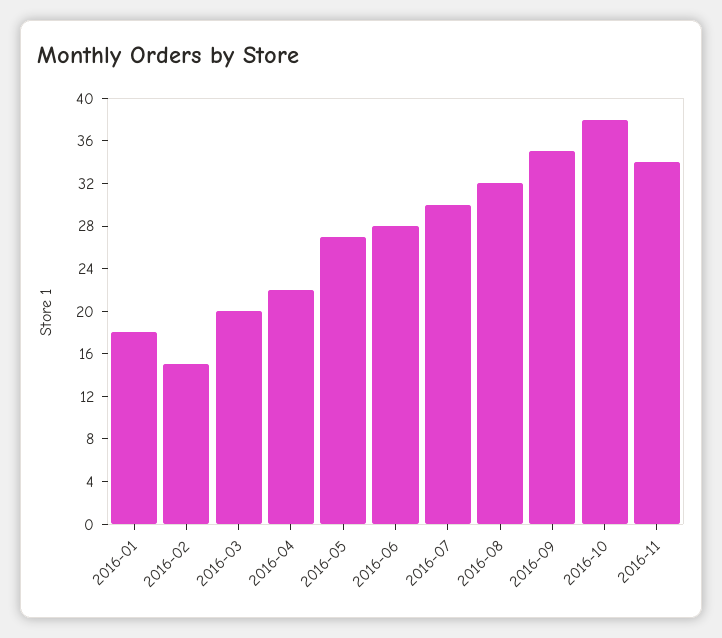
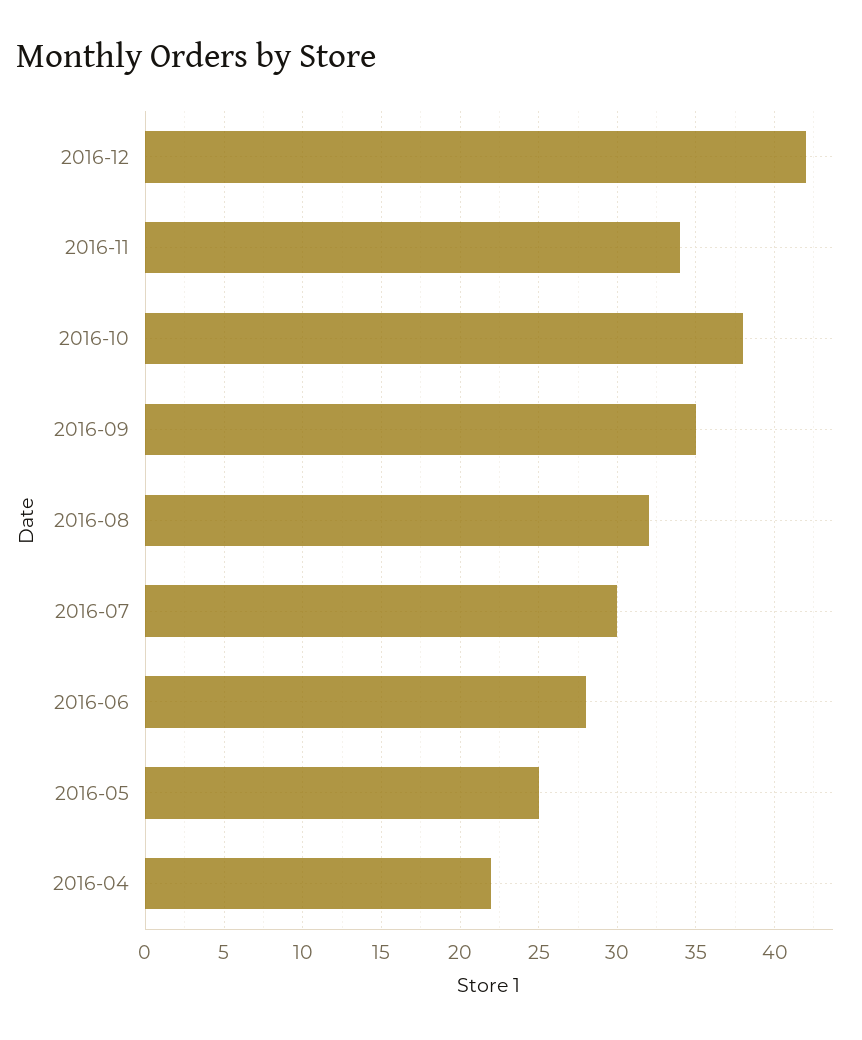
2016-01: 18 -> none
2016-02: 15 -> none
2016-03: 20 -> none
2016-05: 27 -> 25
2016-12: none -> 42

